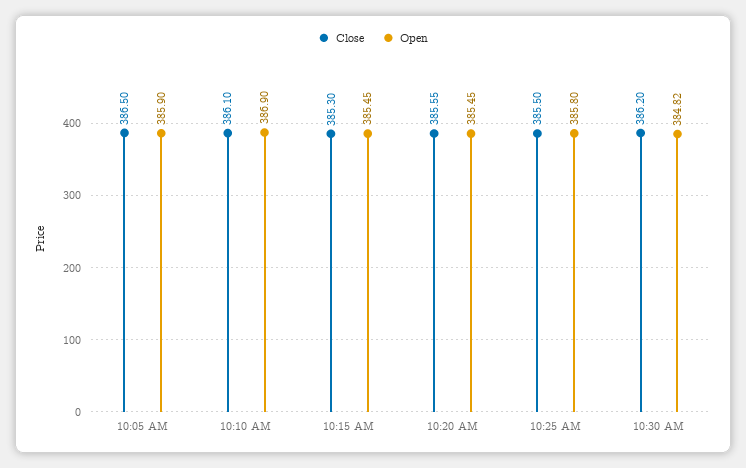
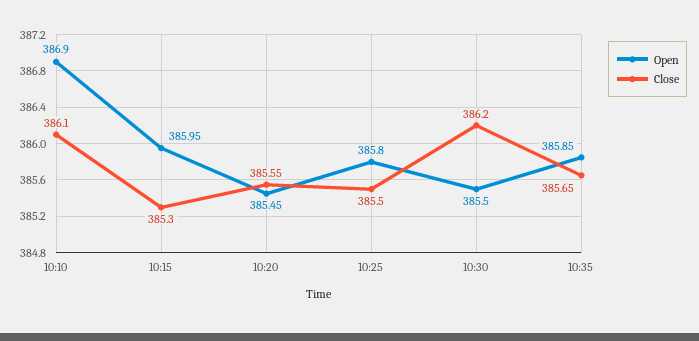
Close, 10:05 AM: 386.5 -> none
Open, 10:05 AM: 385.9 -> none
Open, 10:15 AM: 385.45 -> 385.95
Open, 10:30 AM: 384.82 -> 385.5
Open, 10:35: none -> 385.85
Close, 10:35: none -> 385.65

